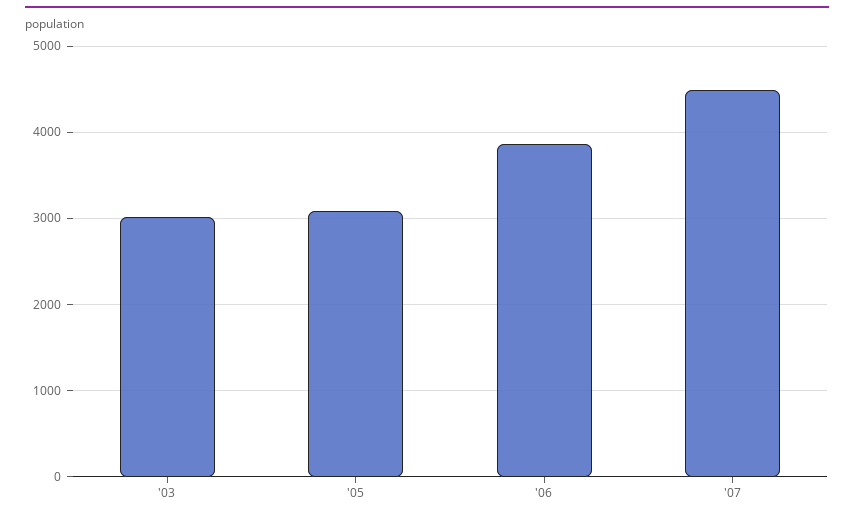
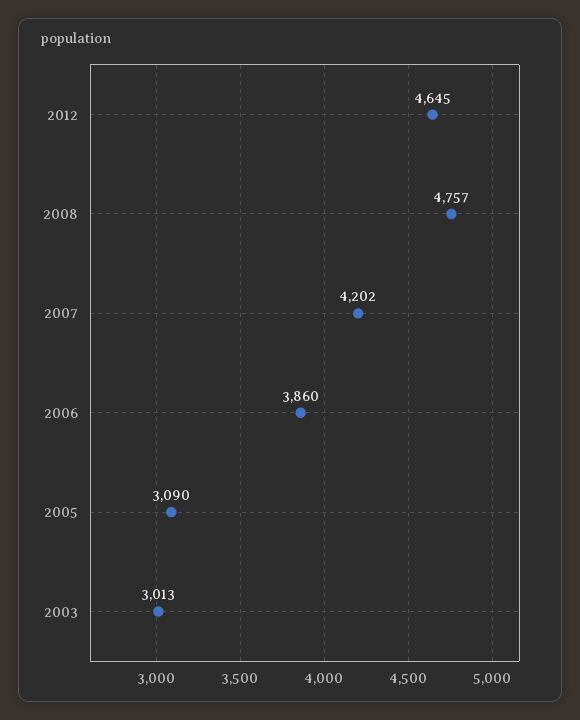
'07: 4500 -> 4202
2012: none -> 4645
2008: none -> 4757

